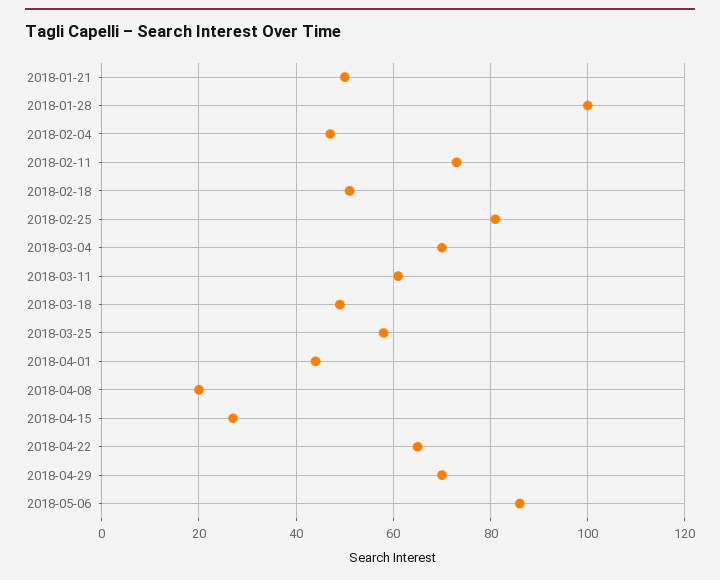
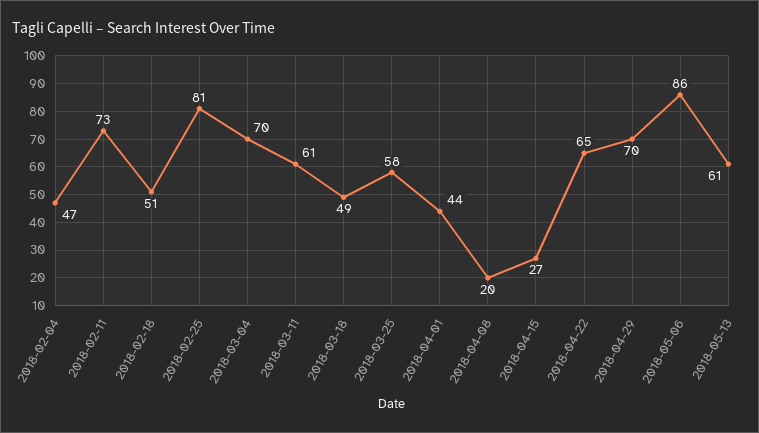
2018-01-21: 50 -> none
2018-01-28: 100 -> none
2018-05-13: none -> 61

